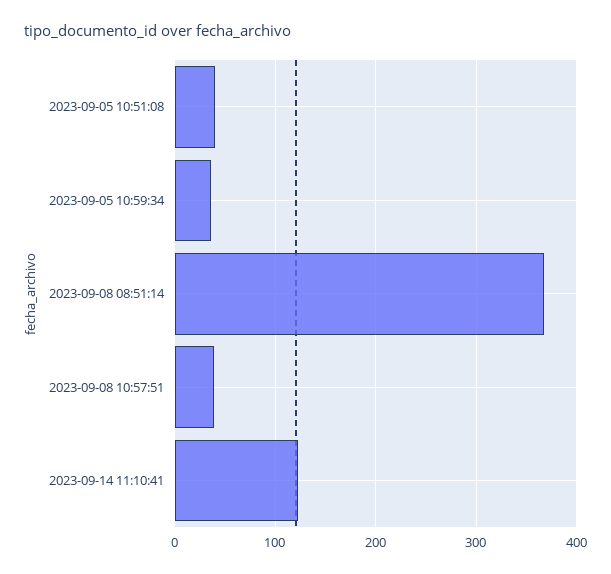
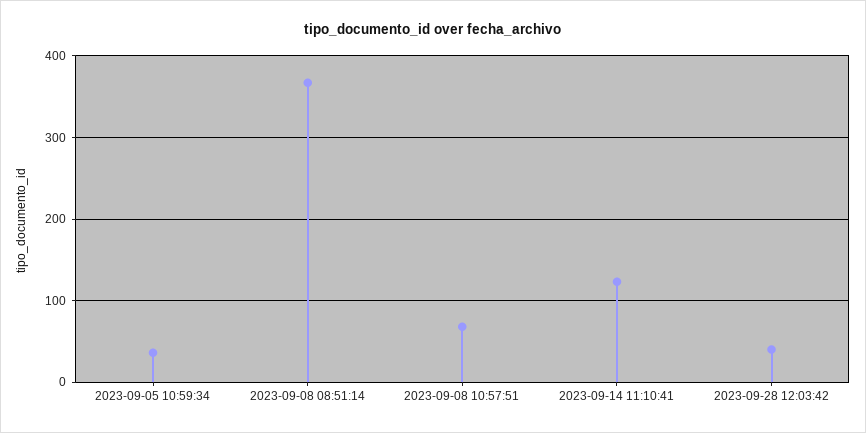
2023-09-05 10:51:08: 40 -> none
2023-09-08 10:57:51: 40 -> 70
2023-09-28 12:03:42: none -> 40

